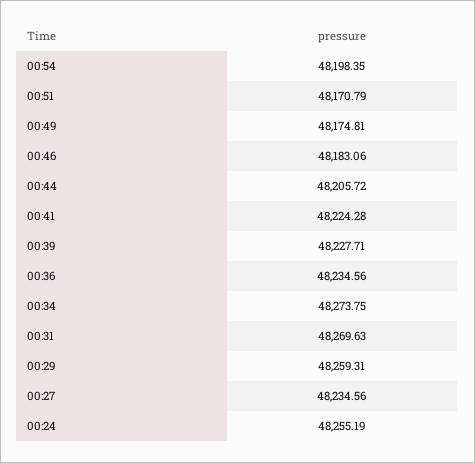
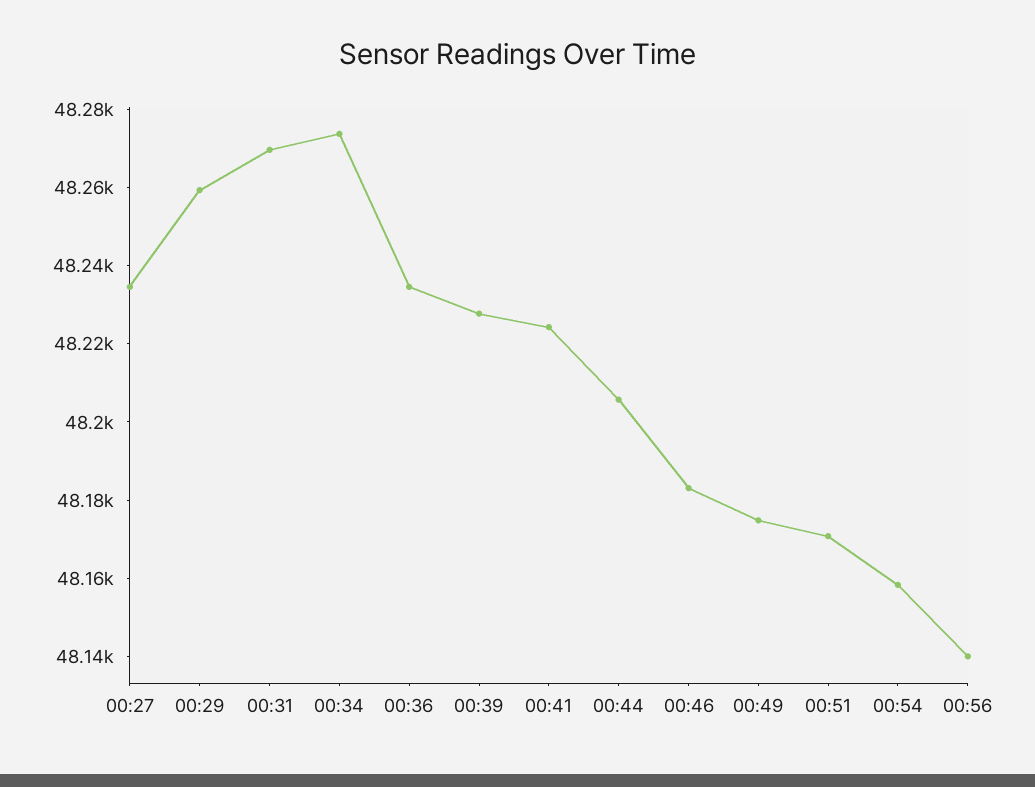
00:54: 48198.35 -> 48160
00:24: 48255.19 -> none
00:56: none -> 48140

